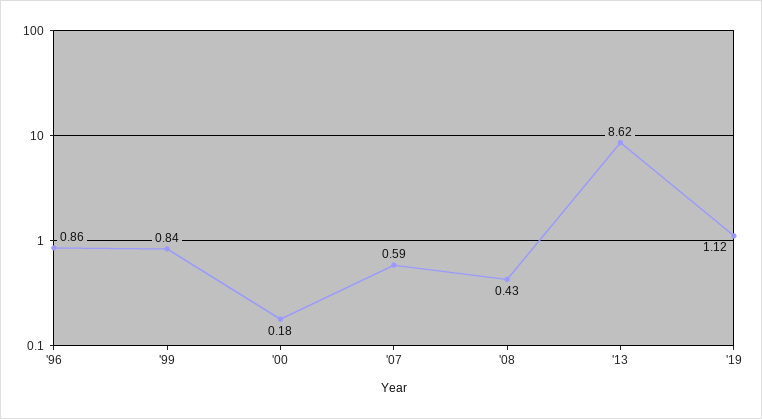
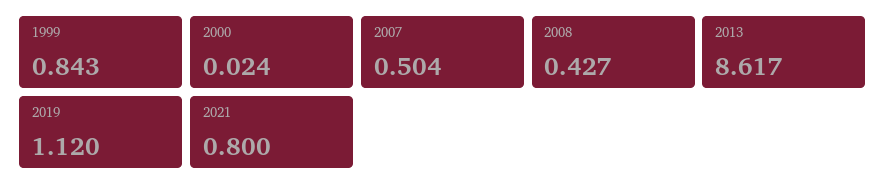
'96: 0.86 -> none
'00: 0.18 -> 0.024
'07: 0.59 -> 0.504
2021: none -> 0.8

